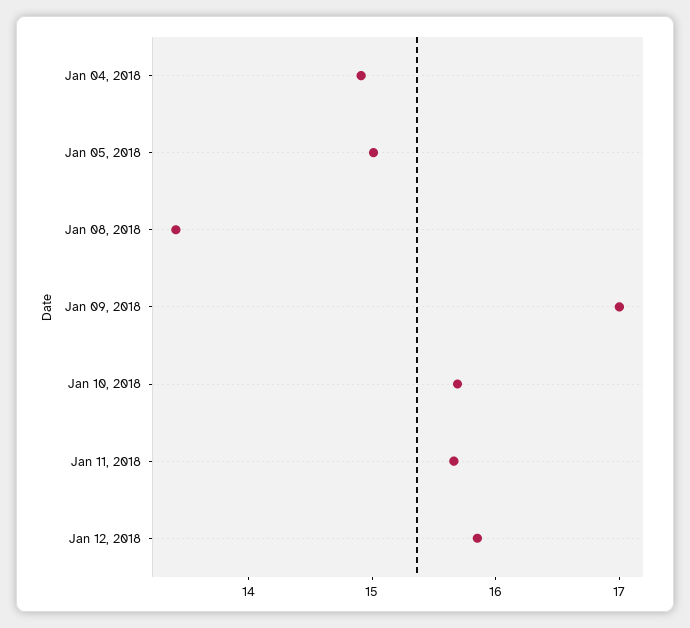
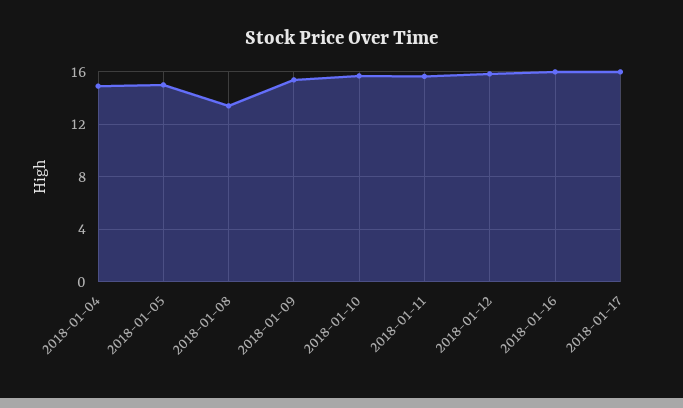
Jan 09, 2018: 17 -> 15.5
2018-01-16: none -> 16
2018-01-17: none -> 16

